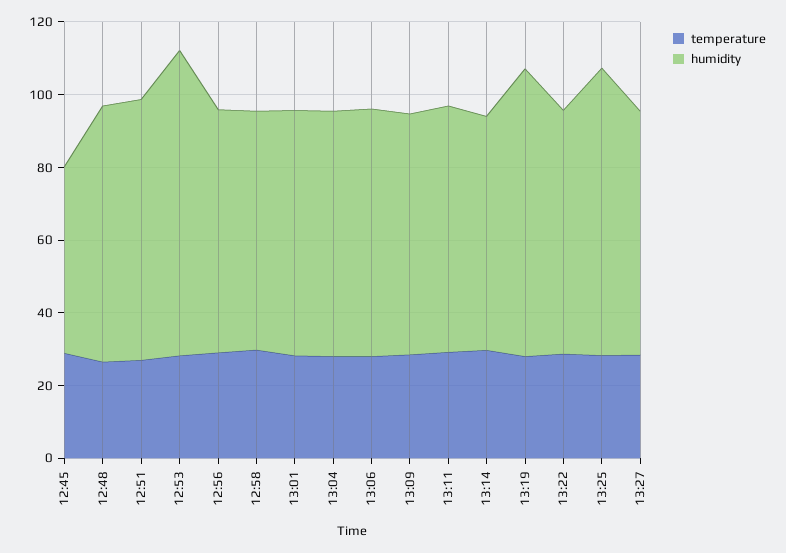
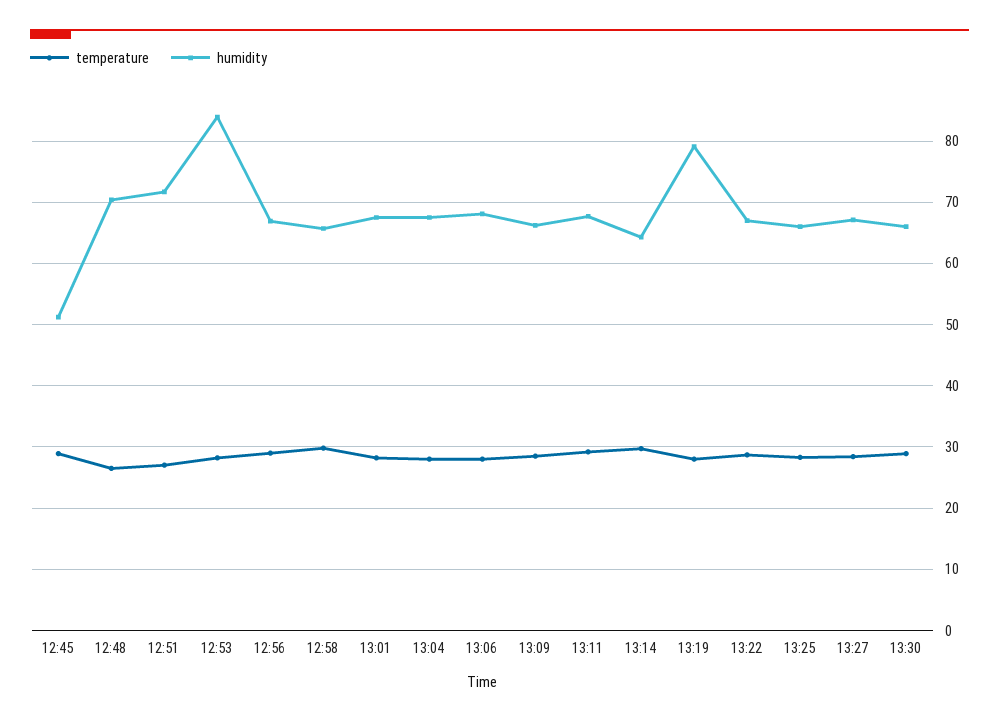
humidity, 13:25: 80 -> 66
temperature, 13:30: none -> 29
humidity, 13:30: none -> 66

